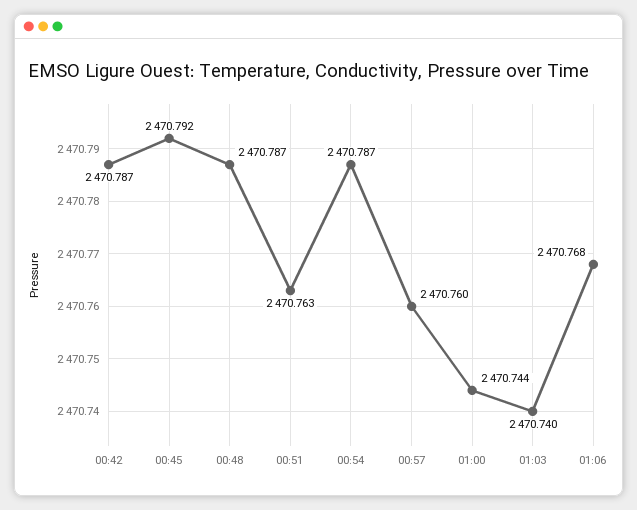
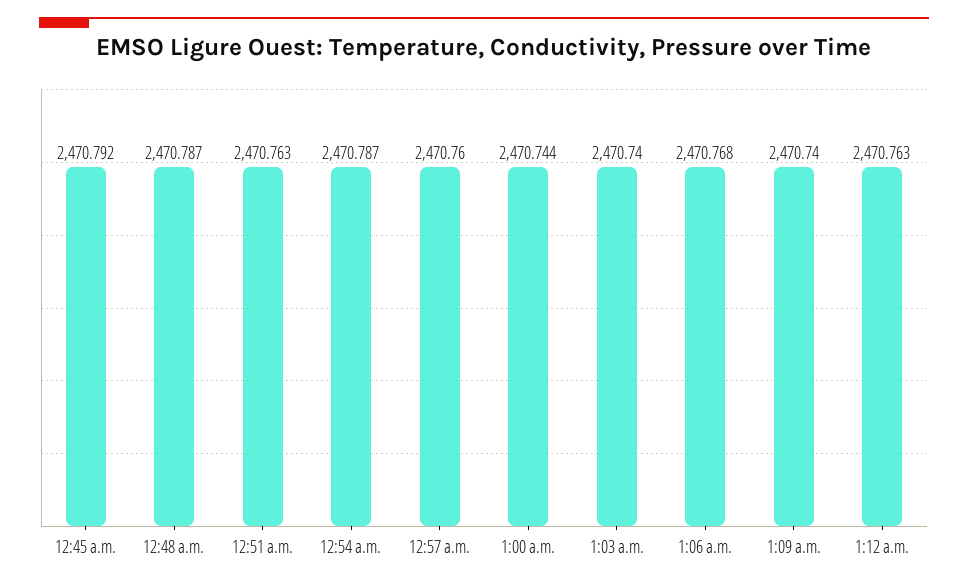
00:42: 2470.787 -> none
1:09 a.m.: none -> 2470.74
1:12 a.m.: none -> 2470.763

